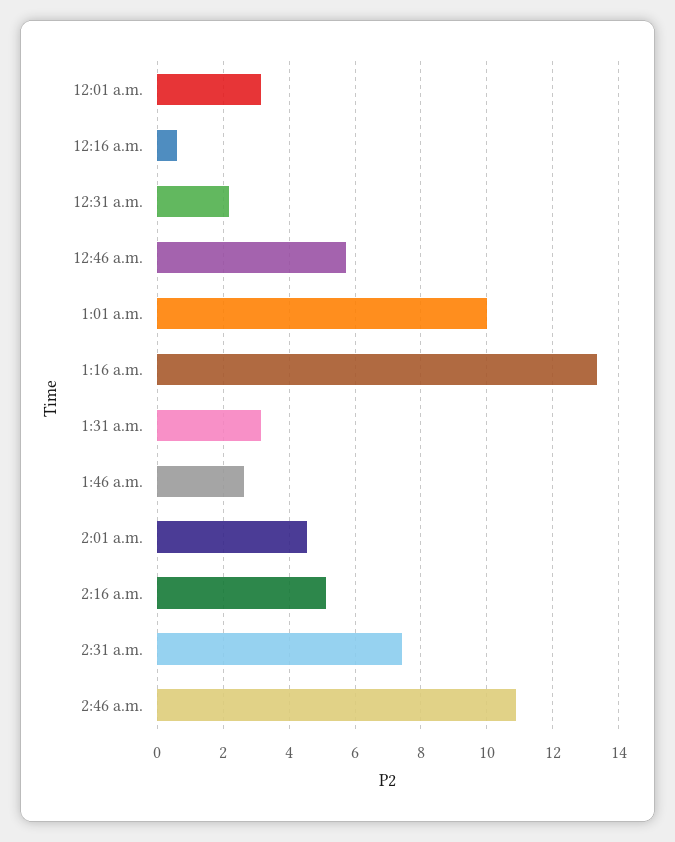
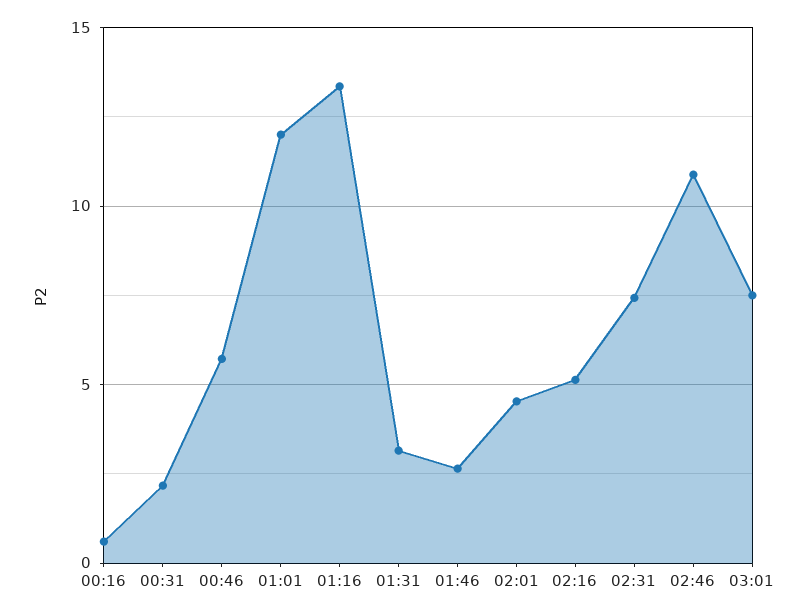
12:01 a.m.: 3.2 -> none
1:01 a.m.: 10 -> 12
03:01: none -> 7.5

